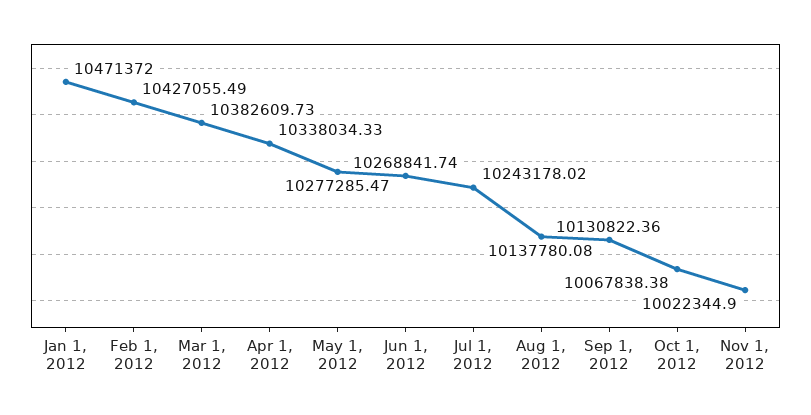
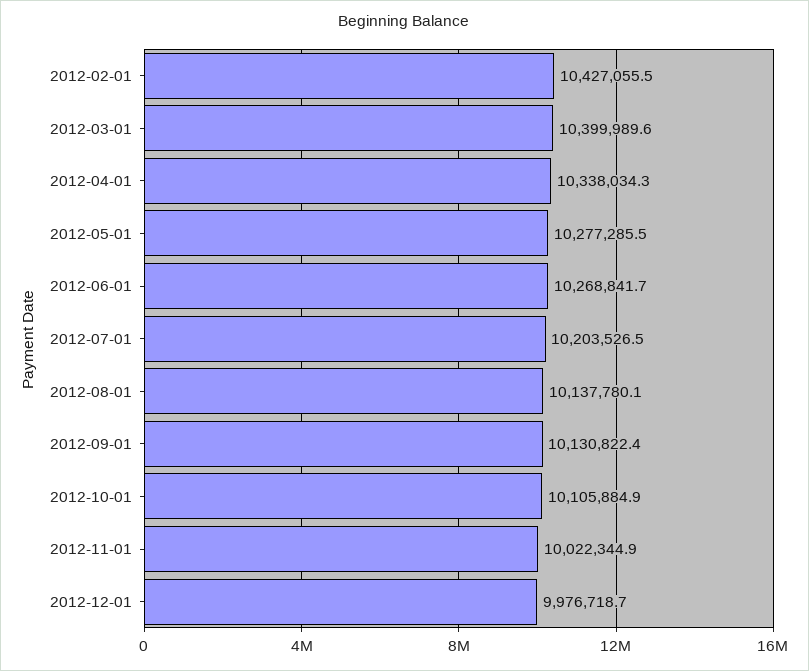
Jan 1, 2012: 10471372 -> none
Mar 1, 2012: 10382609.73 -> 10399989.6
Jul 1, 2012: 10243178.02 -> 10203526.5
Oct 1, 2012: 10067838.38 -> 10105884.9
2012-12-01: none -> 9976718.7

